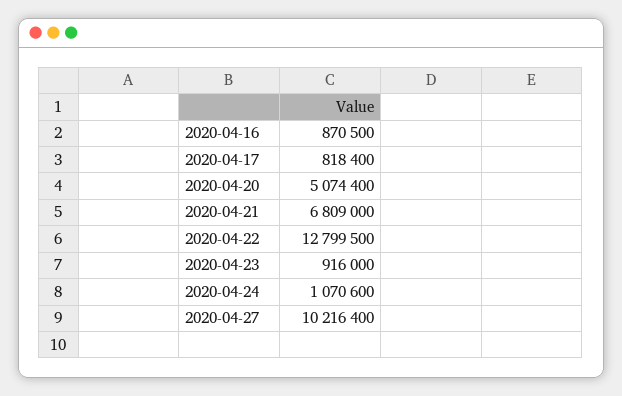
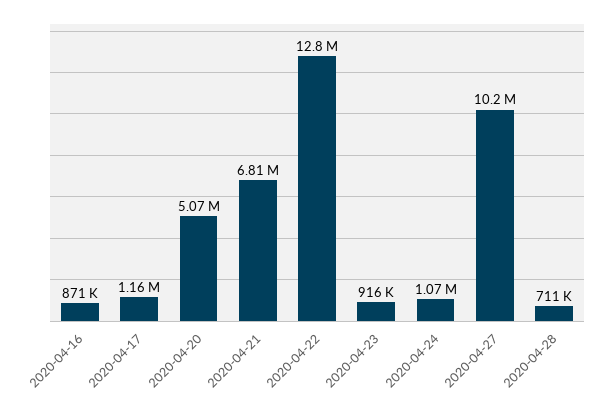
2020-04-17: 818400 -> 1160000
2020-04-28: none -> 711000

